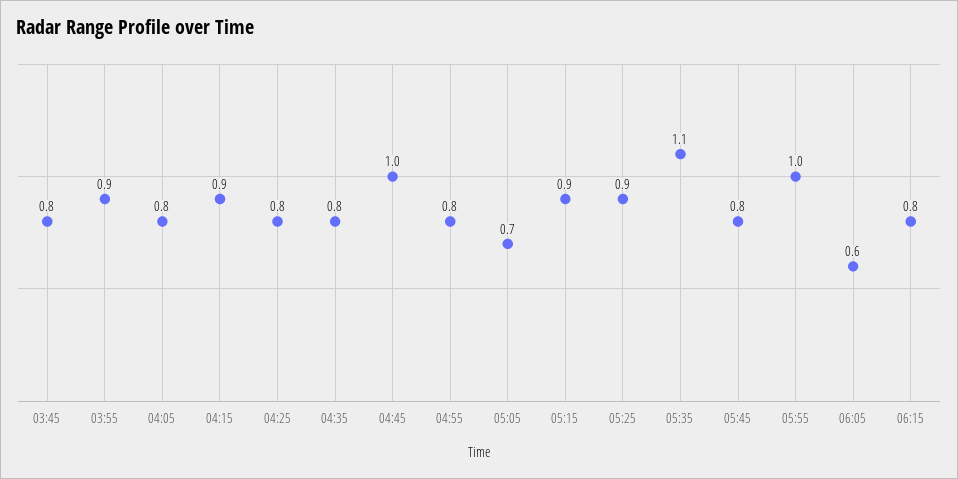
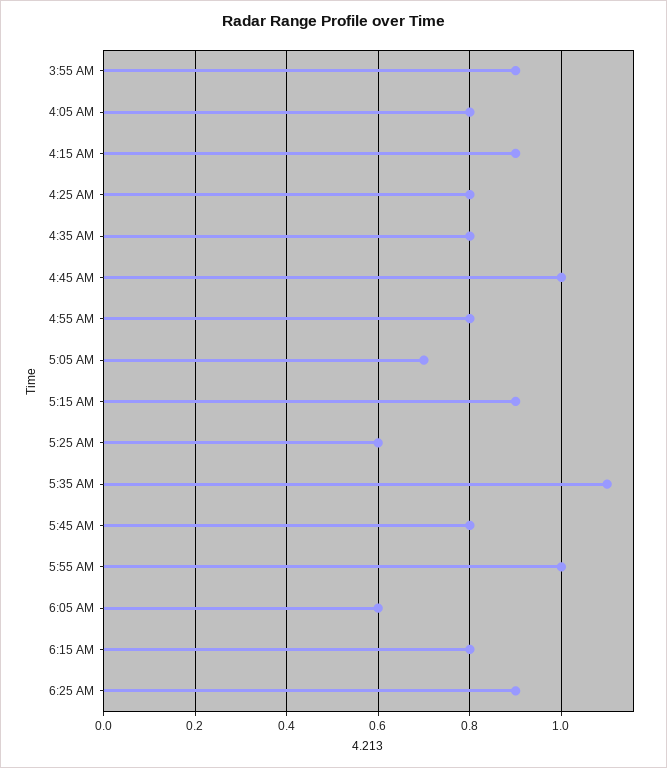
03:45: 0.8 -> none
05:25: 0.9 -> 0.6
6:25 AM: none -> 0.9

